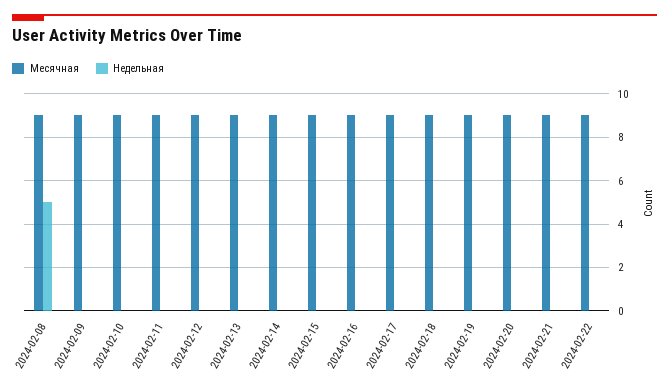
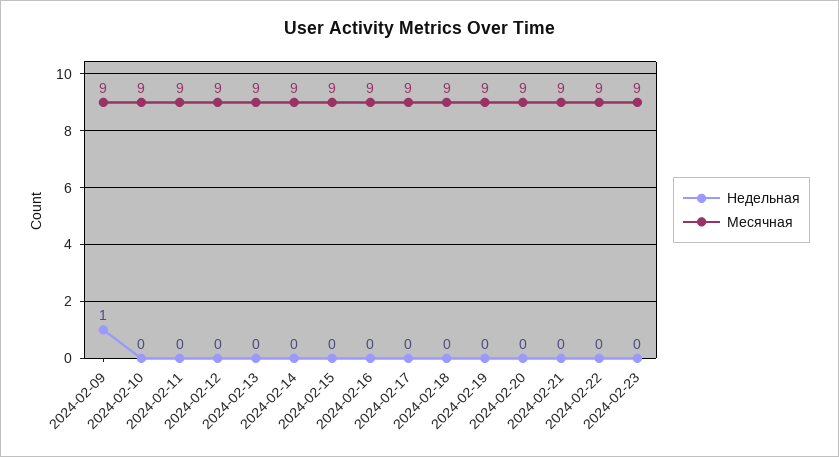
Месячная, 2024-02-08: 9 -> none
Недельная, 2024-02-08: 5 -> none
Недельная, 2024-02-09: 0 -> 1
Недельная, 2024-02-23: none -> 0
Месячная, 2024-02-23: none -> 9

